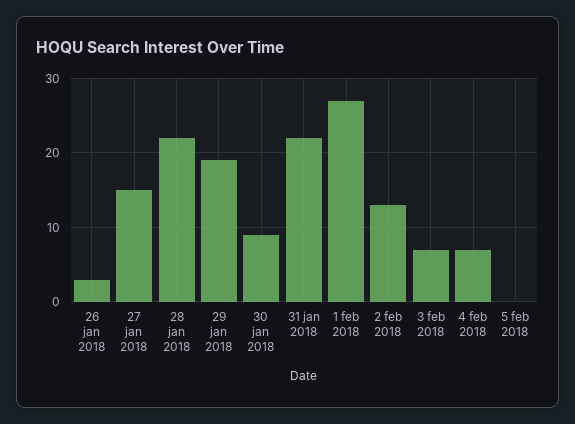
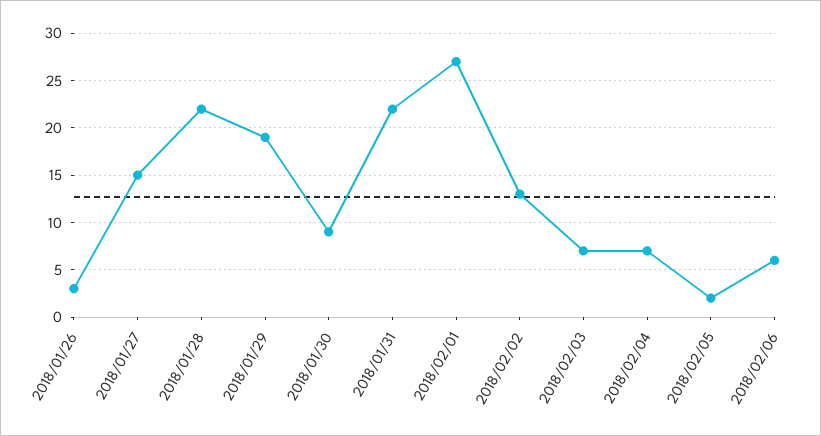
5 feb 2018: 0 -> 2
2018/02/06: none -> 6

